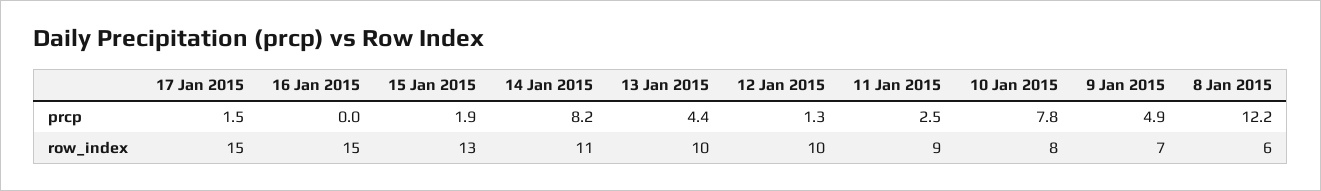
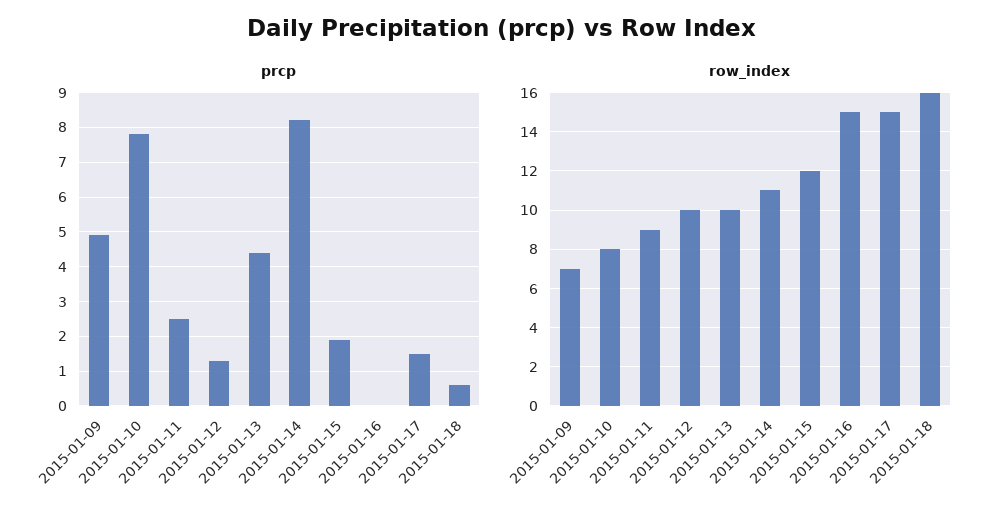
prcp, 8 Jan 2015: 12.2 -> none
row_index, 15 Jan 2015: 13 -> 12
row_index, 8 Jan 2015: 6 -> none
prcp, 2015-01-18: none -> 0.5
row_index, 2015-01-18: none -> 16

